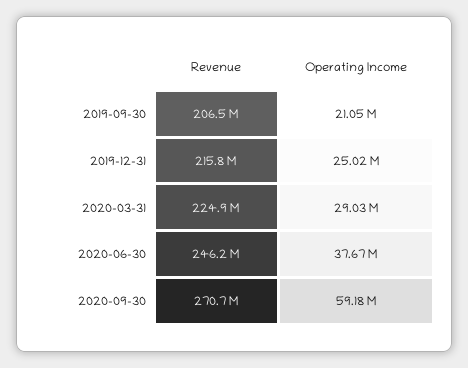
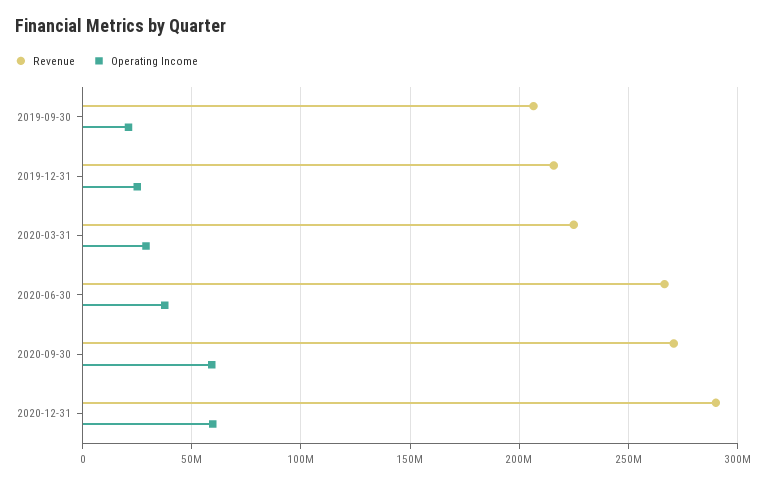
Revenue, 2020-06-30: 246200000 -> 265000000
Revenue, 2020-12-31: none -> 290000000
Operating Income, 2020-12-31: none -> 60000000

